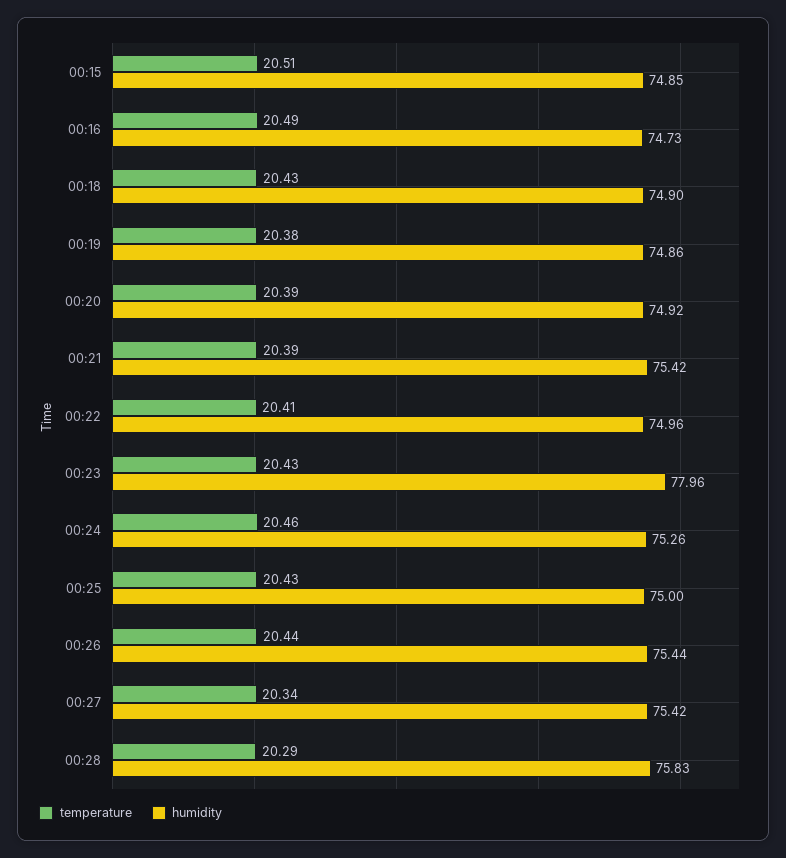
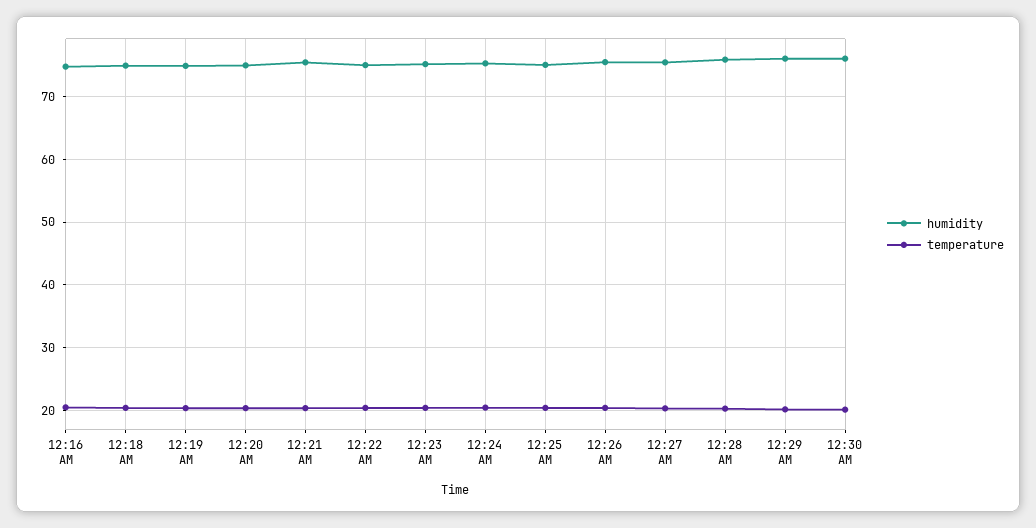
temperature, 00:15: 20.51 -> none
humidity, 00:15: 74.85 -> none
humidity, 00:23: 77.96 -> 75
humidity, 12:29 AM: none -> 76
temperature, 12:29 AM: none -> 20
humidity, 12:30 AM: none -> 76
temperature, 12:30 AM: none -> 20

